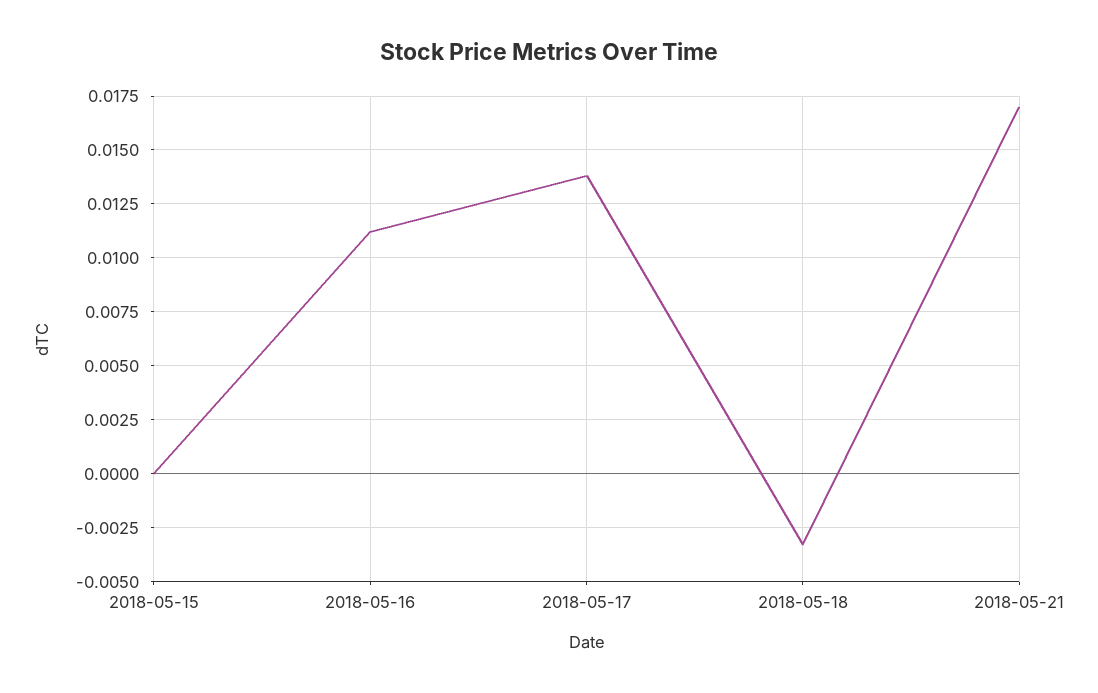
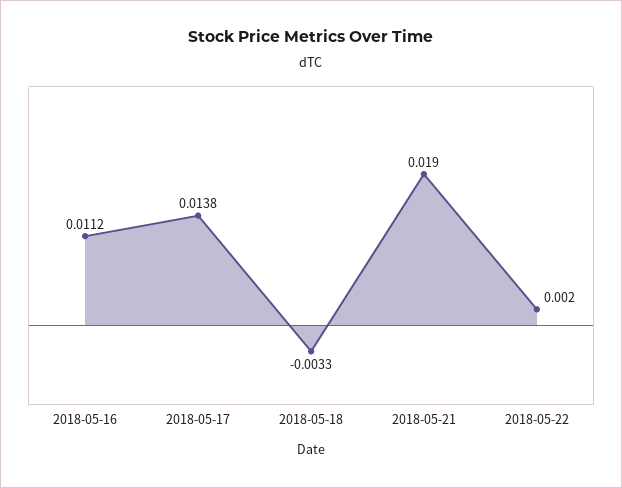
2018-05-15: 0 -> none
2018-05-21: 0.017 -> 0.019
2018-05-22: none -> 0.002

